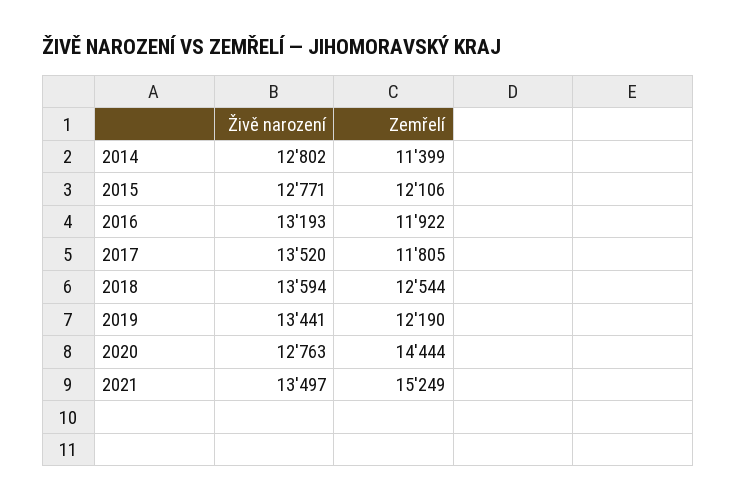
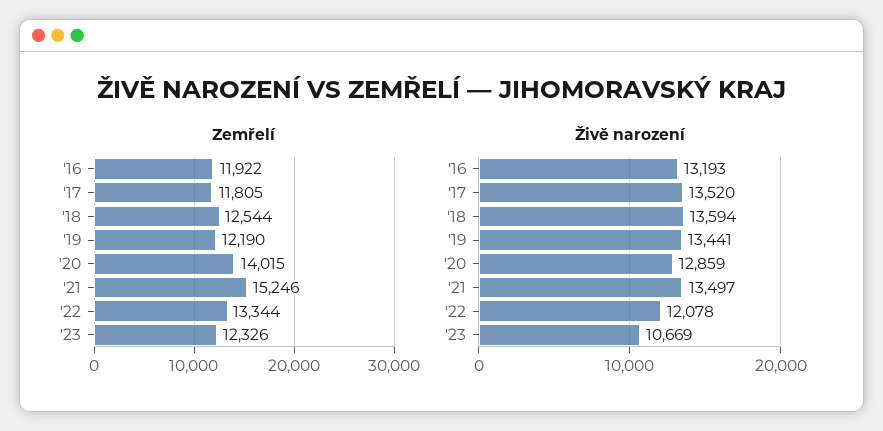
Živě narození, 2014: 12802 -> none
Zemřelí, 2014: 11399 -> none
Živě narození, 2015: 12771 -> none
Zemřelí, 2015: 12106 -> none
Živě narození, 2020: 12763 -> 12859
Zemřelí, 2020: 14444 -> 14015
Zemřelí, 2021: 15249 -> 15246
Zemřelí, '22: none -> 13344
Zemřelí, '23: none -> 12326
Živě narození, '22: none -> 12078
Živě narození, '23: none -> 10669

